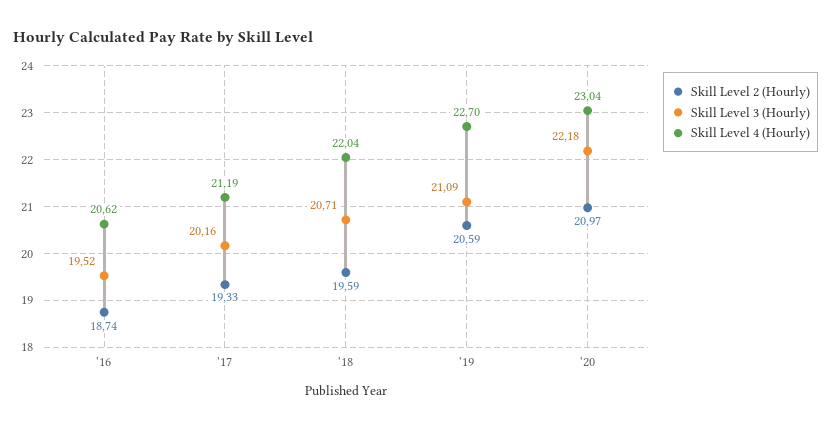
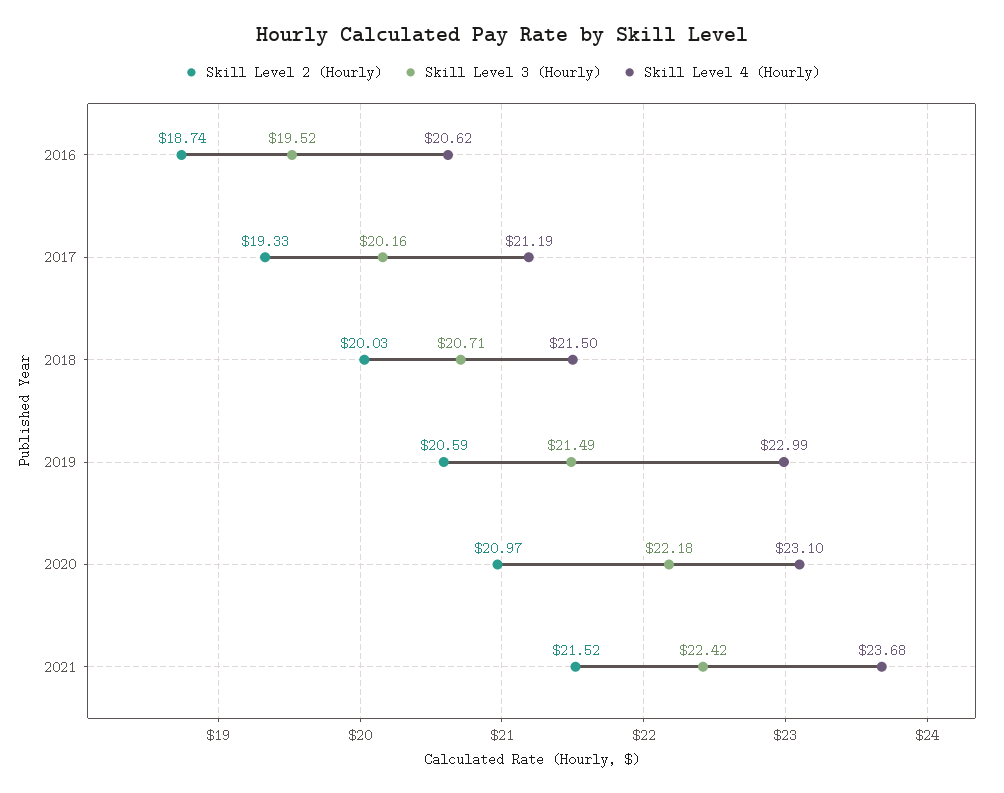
Skill Level 2 (Hourly), '18: 19.59 -> 20.03
Skill Level 4 (Hourly), '18: 22.04 -> 21.5
Skill Level 3 (Hourly), '19: 21.09 -> 21.49
Skill Level 4 (Hourly), '19: 22.7 -> 22.99
Skill Level 4 (Hourly), '20: 23.04 -> 23.1
Skill Level 2 (Hourly), 2021: none -> 21.52
Skill Level 3 (Hourly), 2021: none -> 22.42
Skill Level 4 (Hourly), 2021: none -> 23.68

